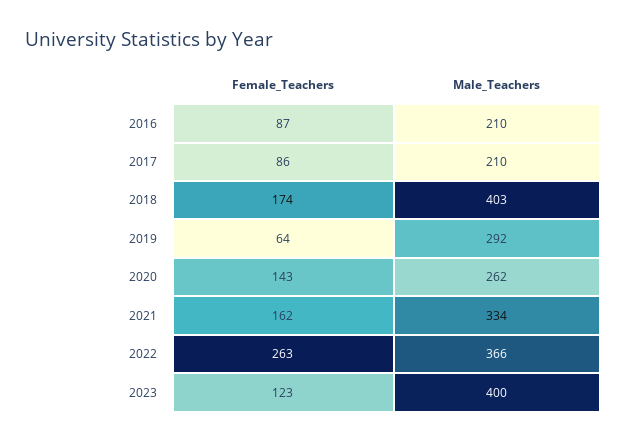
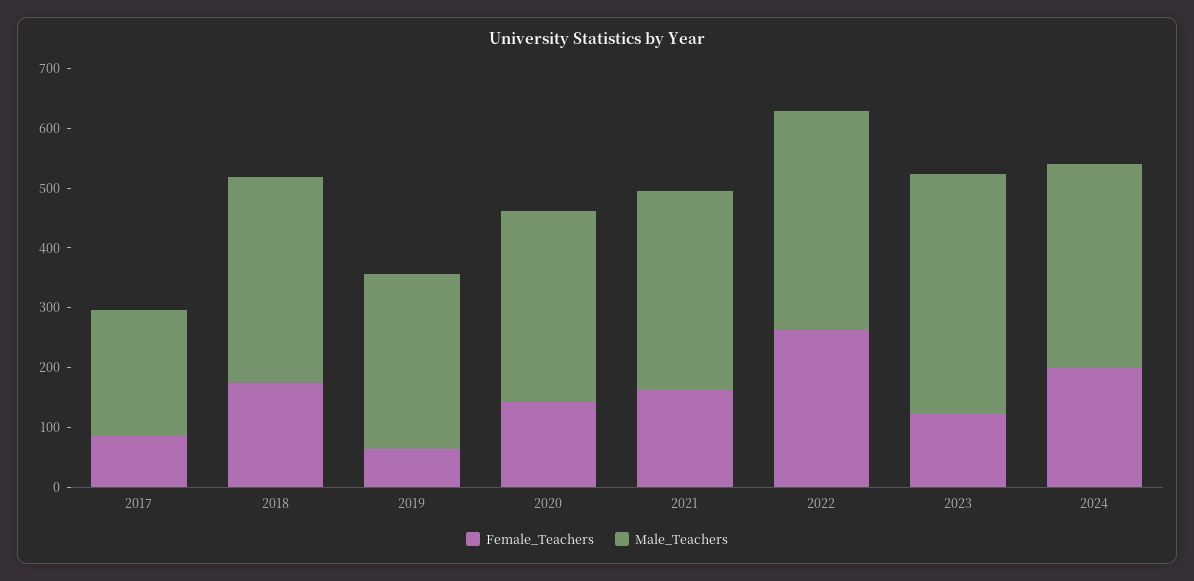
Female_Teachers, 2016: 87 -> none
Male_Teachers, 2016: 210 -> none
Male_Teachers, 2018: 403 -> 340
Male_Teachers, 2020: 262 -> 320
Female_Teachers, 2024: none -> 200
Male_Teachers, 2024: none -> 340

